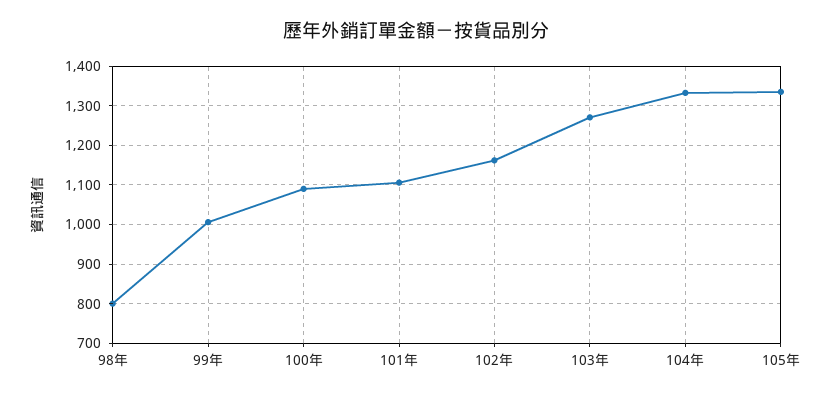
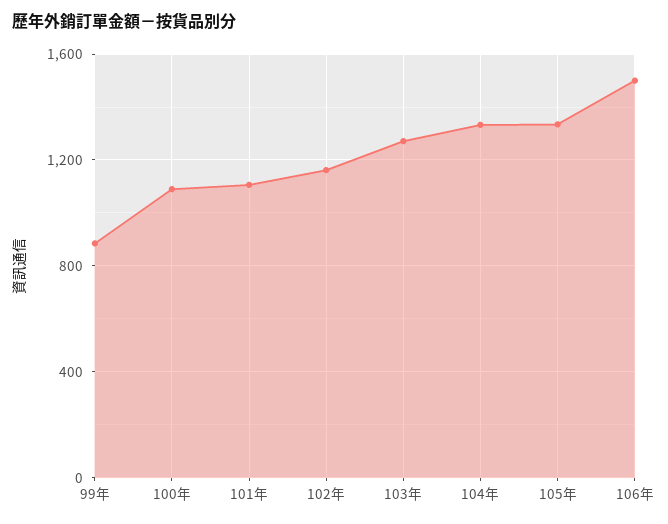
98年: 800 -> none
99年: 1000 -> 900
106年: none -> 1500

